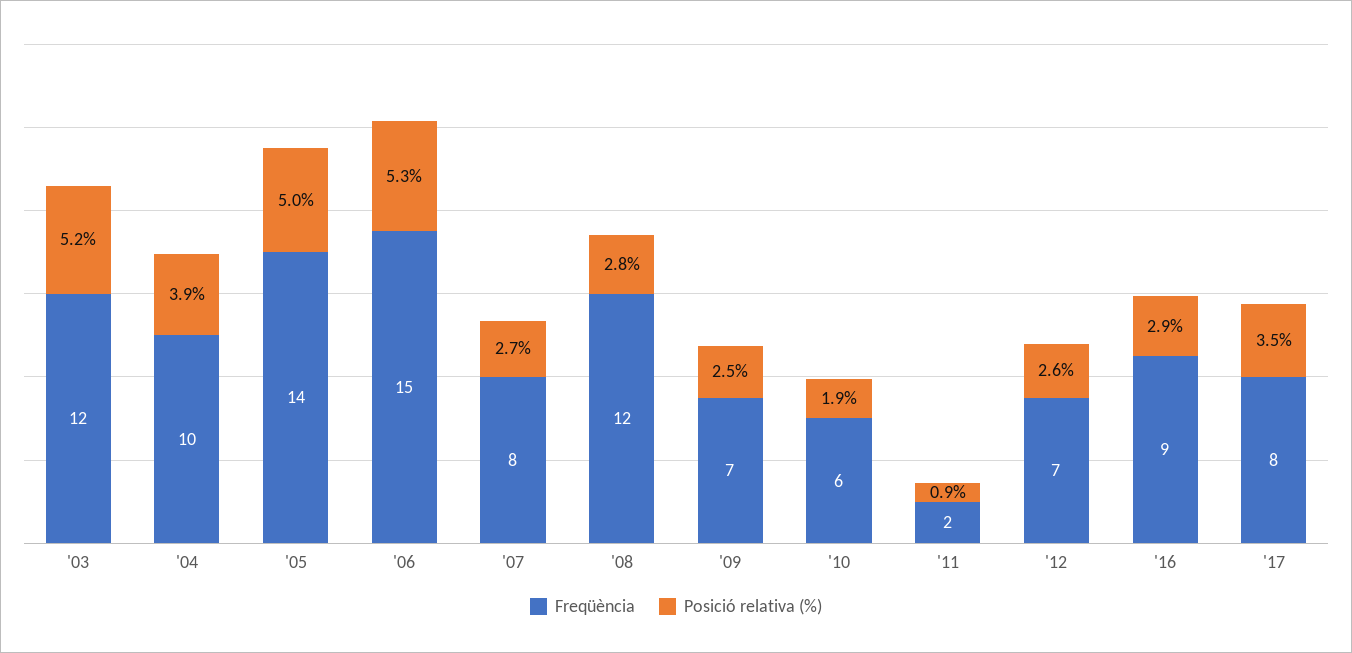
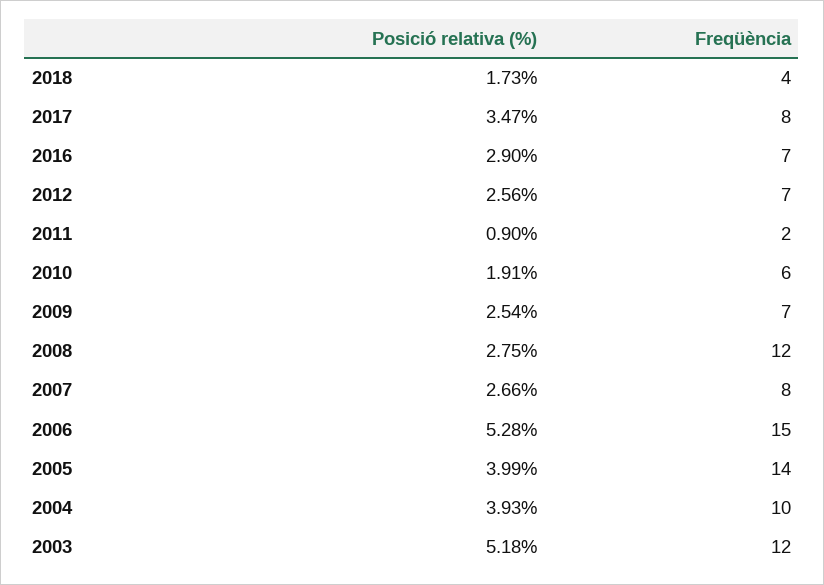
Posició relativa (%), '05: 5 -> 3.99
Freqüència, '16: 9 -> 7
Posició relativa (%), 2018: none -> 1.73
Freqüència, 2018: none -> 4

